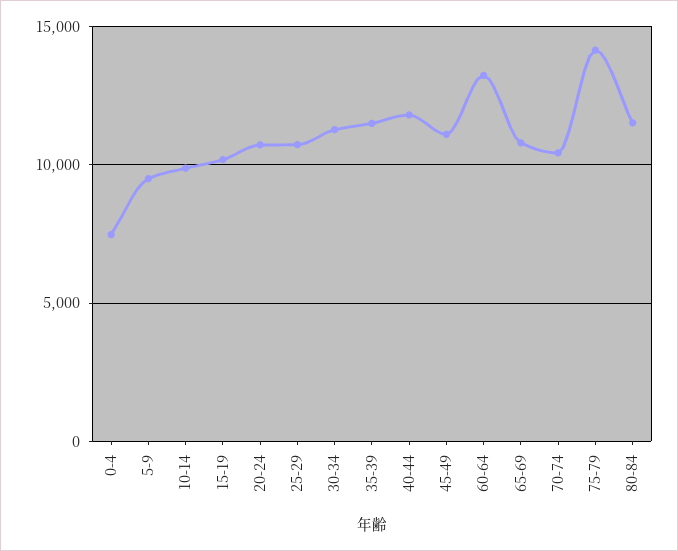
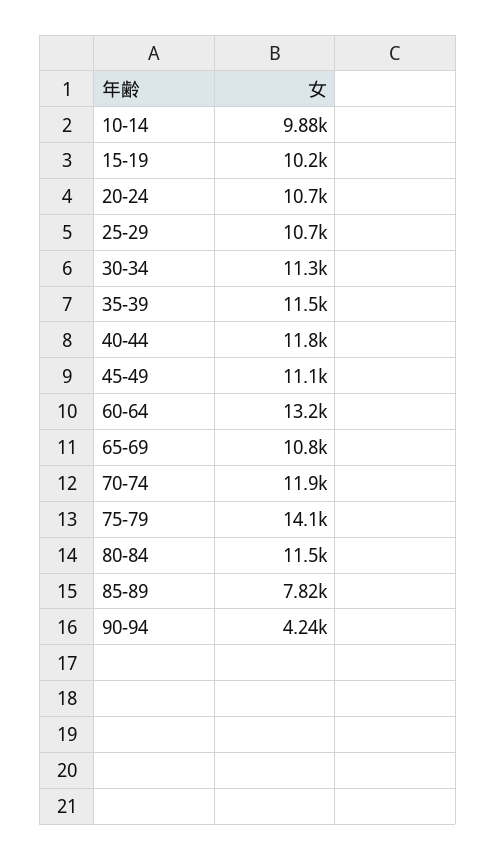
0-4: 7500 -> none
5-9: 9500 -> none
70-74: 10500 -> 11900
85-89: none -> 7820
90-94: none -> 4240

